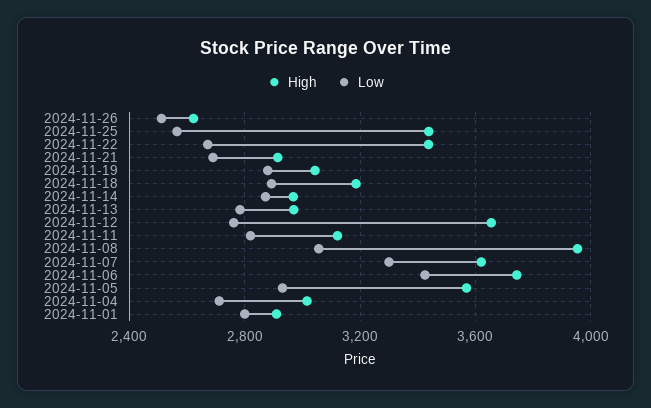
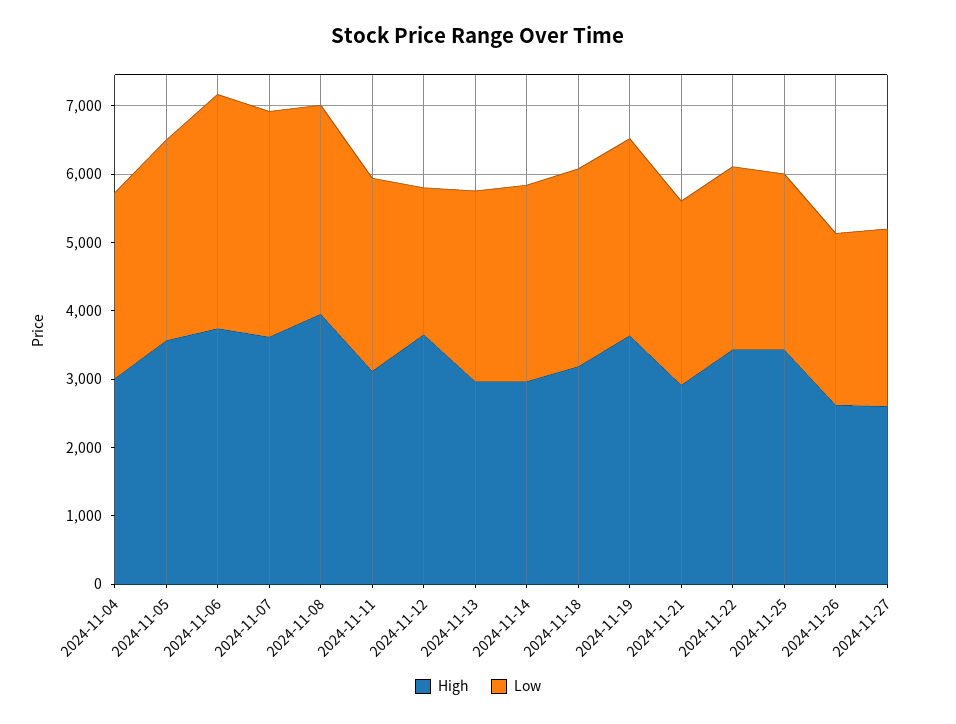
High, 2024-11-19: 3050 -> 3600
Low, 2024-11-12: 2750 -> 2200
High, 2024-11-01: 2900 -> none
Low, 2024-11-01: 2800 -> none
High, 2024-11-27: none -> 2600
Low, 2024-11-27: none -> 2600

